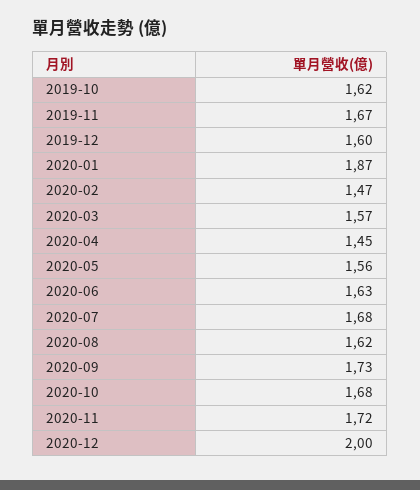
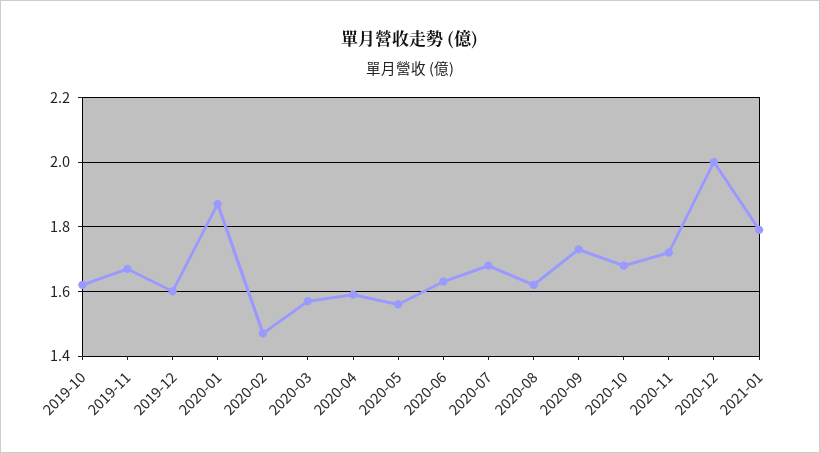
2020-04: 1.45 -> 1.6
2021-01: none -> 1.8

